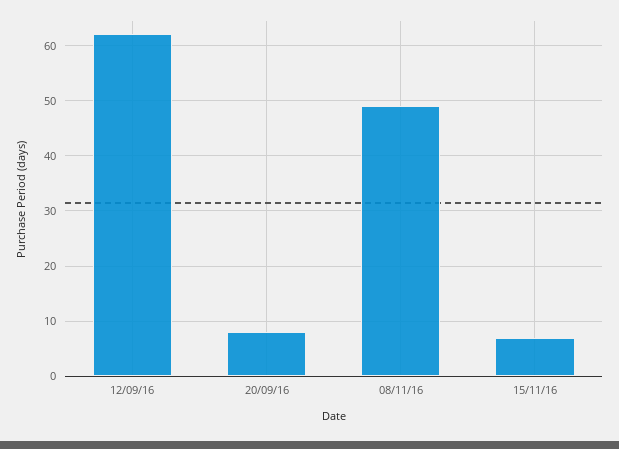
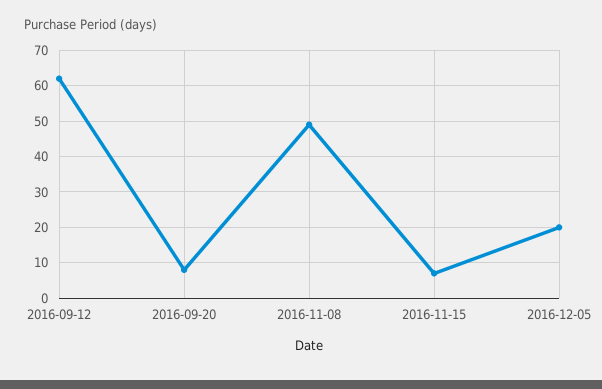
2016-12-05: none -> 20

